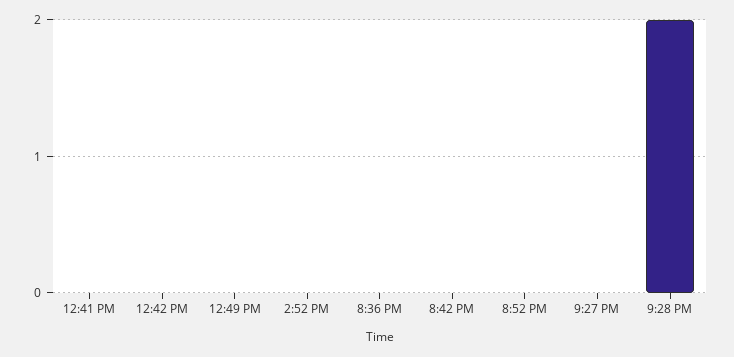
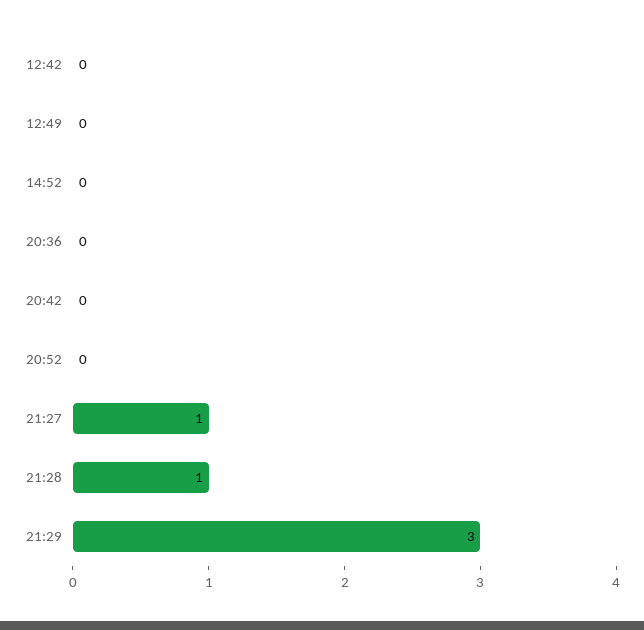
12:41 PM: 0 -> none
9:27 PM: 0 -> 1
9:28 PM: 2 -> 1
21:29: none -> 3

